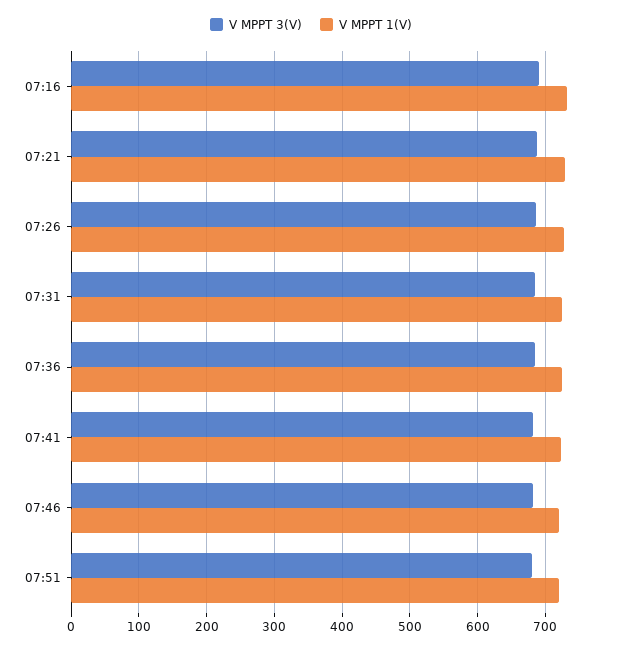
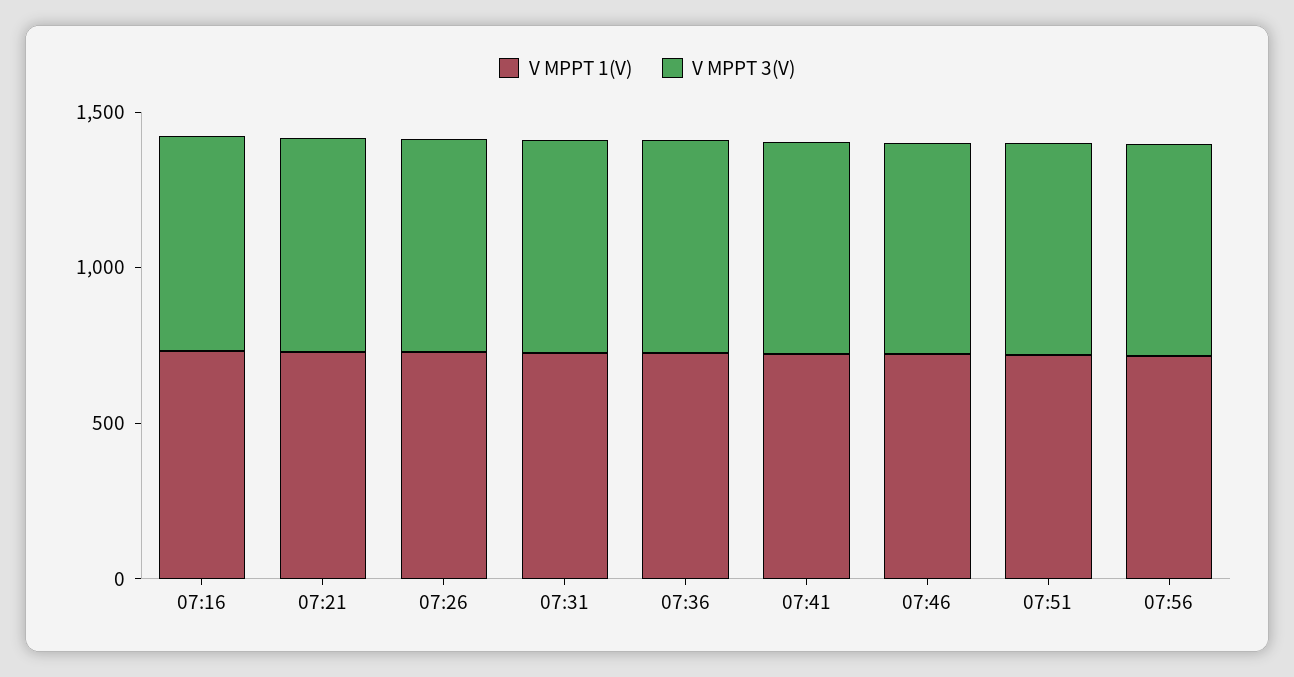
V MPPT 1(V), 07:56: none -> 700
V MPPT 3(V), 07:56: none -> 700

